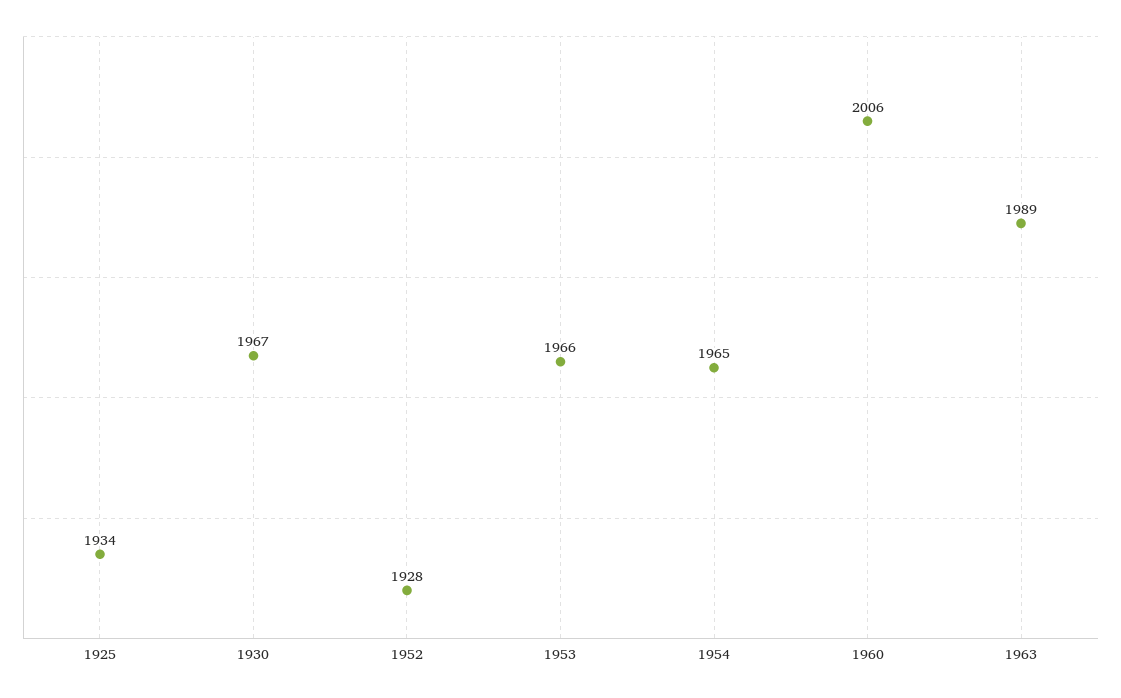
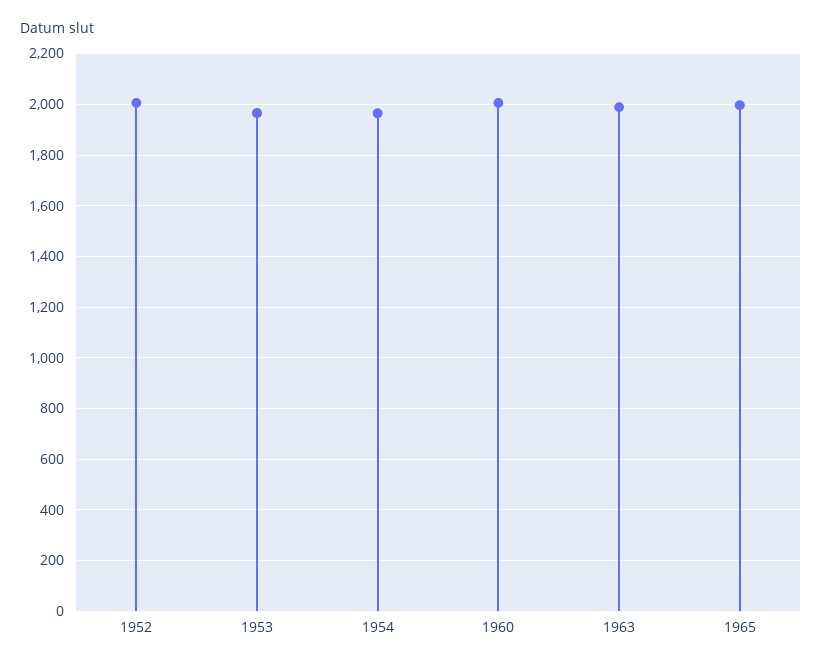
1925: 1934 -> none
1930: 1967 -> none
1952: 1928 -> 2000
1965: none -> 2000

